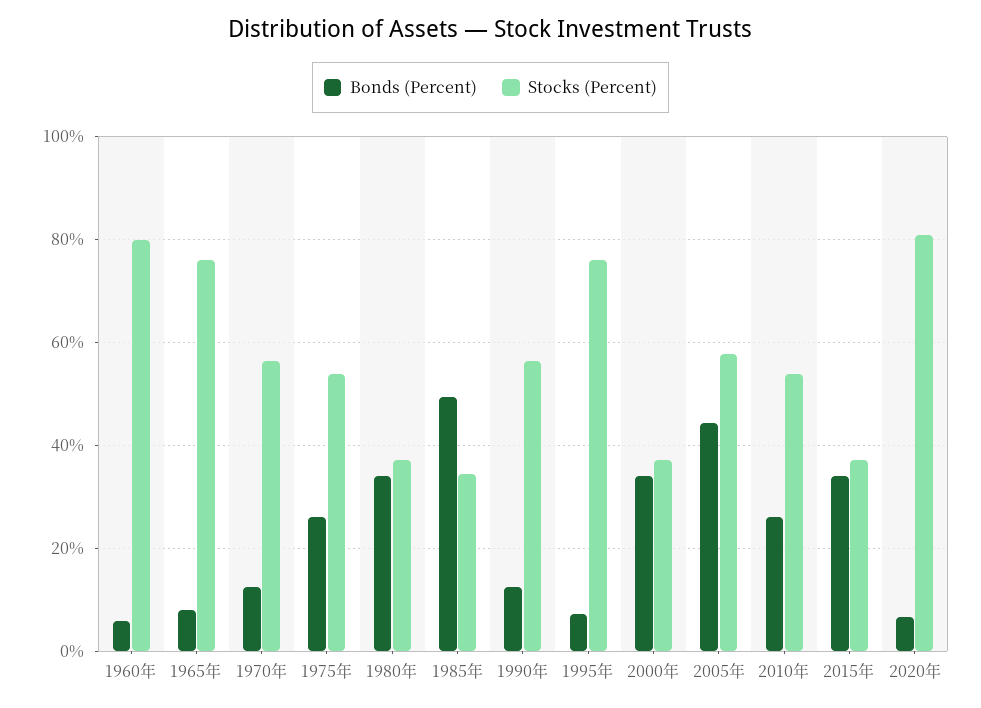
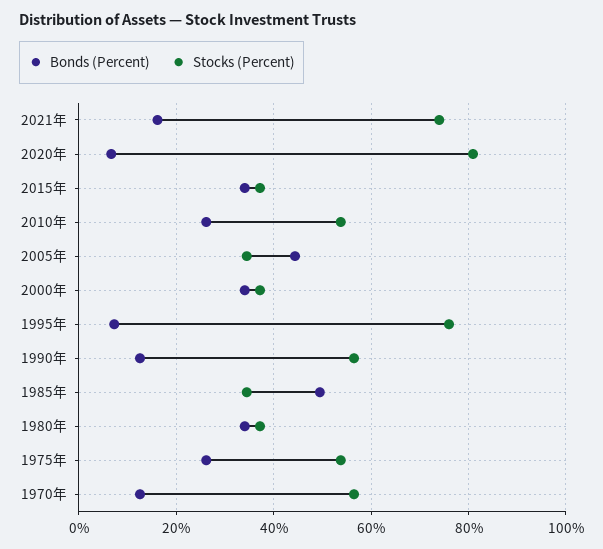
Bonds (Percent), 1960年: 6 -> none
Stocks (Percent), 1960年: 80 -> none
Bonds (Percent), 1965年: 8 -> none
Stocks (Percent), 1965年: 76 -> none
Stocks (Percent), 2005年: 58 -> 34
Bonds (Percent), 2021年: none -> 16
Stocks (Percent), 2021年: none -> 74

